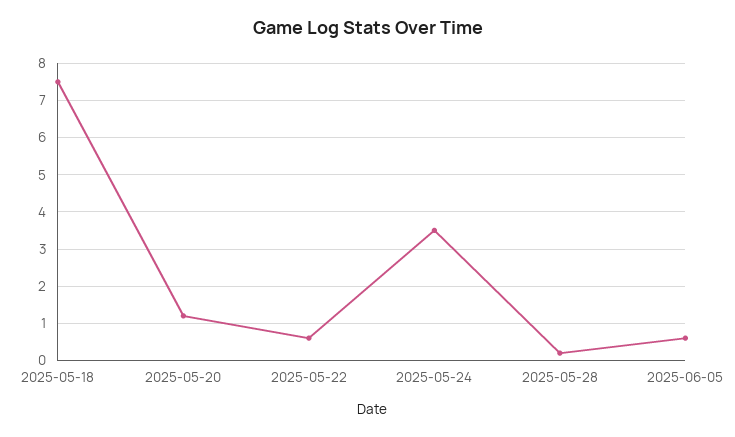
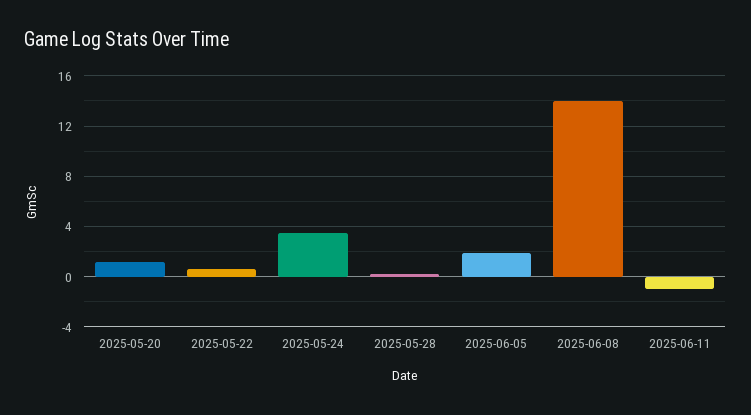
2025-05-18: 7.5 -> none
2025-06-05: 0.5 -> 2
2025-06-08: none -> 14
2025-06-11: none -> -1

